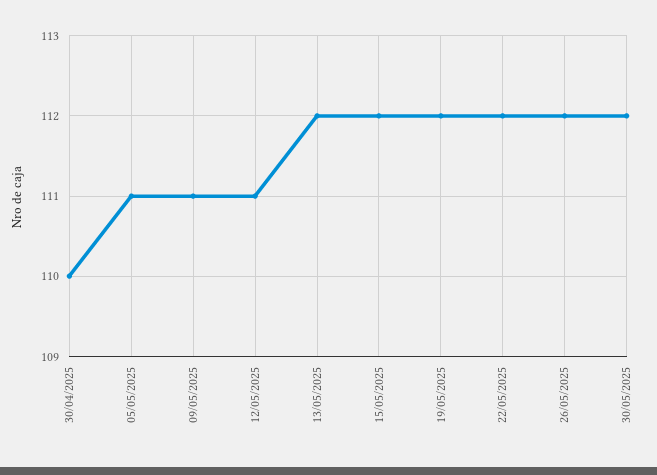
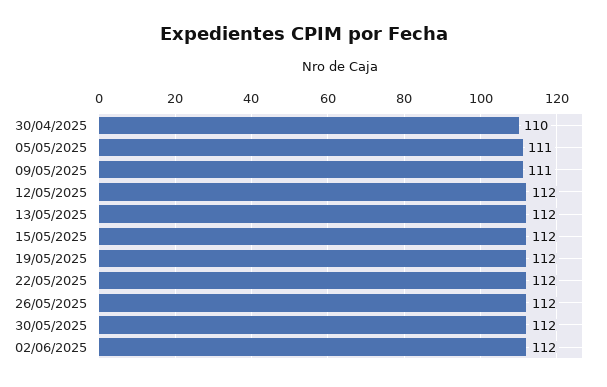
12/05/2025: 111 -> 112
02/06/2025: none -> 112

